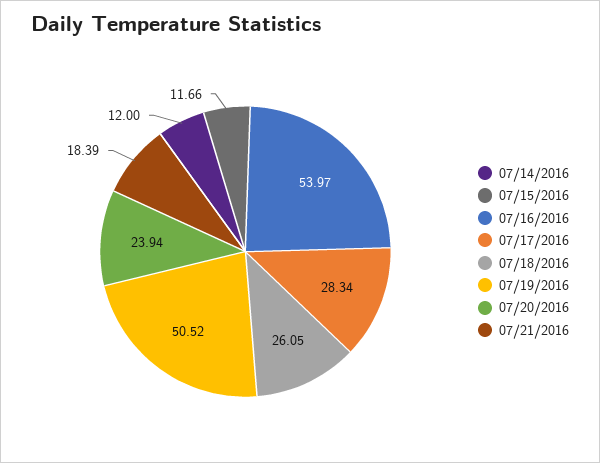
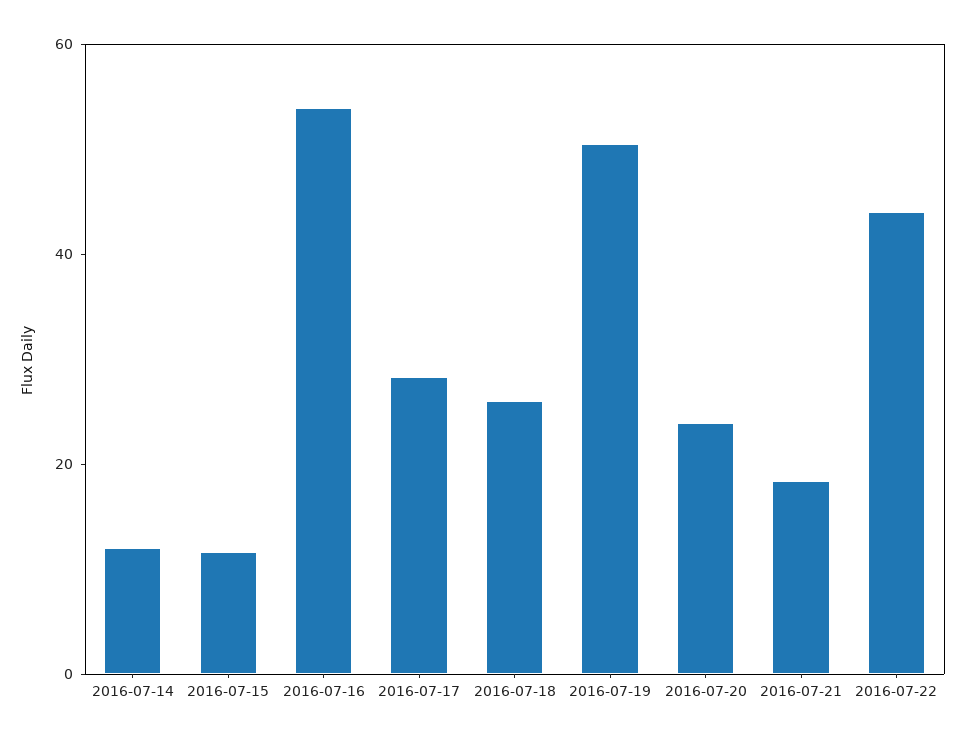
2016-07-22: none -> 45

